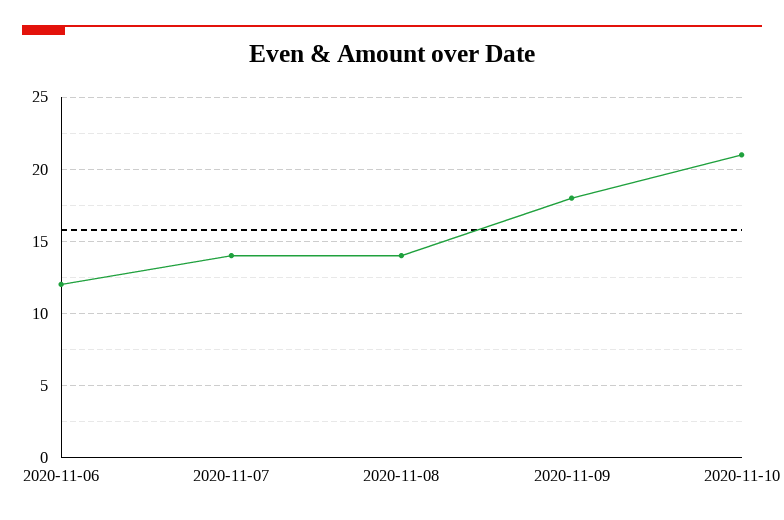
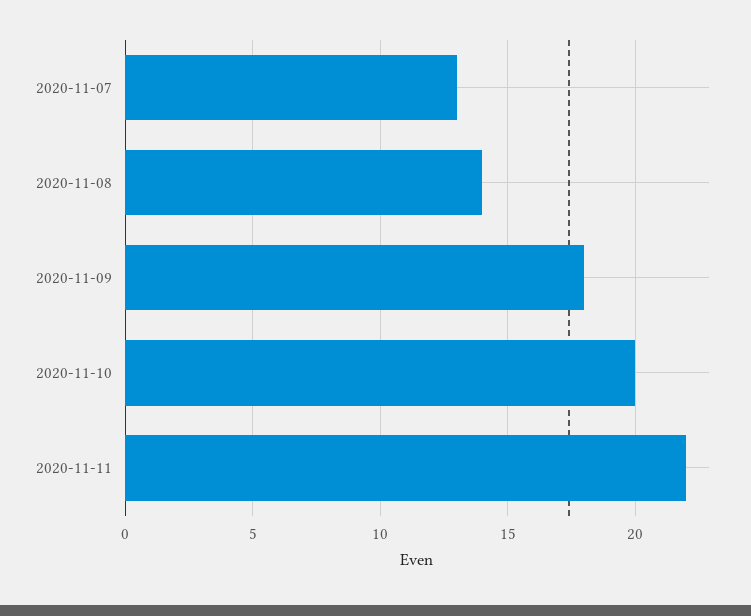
2020-11-06: 12 -> none
2020-11-07: 14 -> 13
2020-11-10: 21 -> 20
2020-11-11: none -> 22

